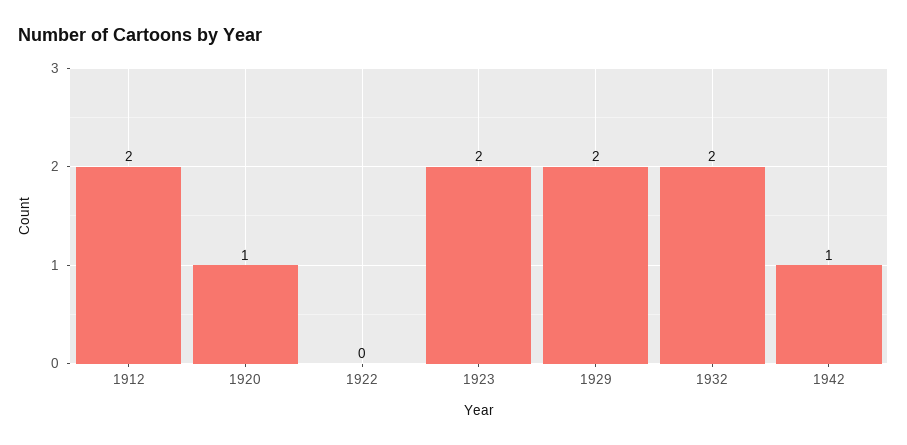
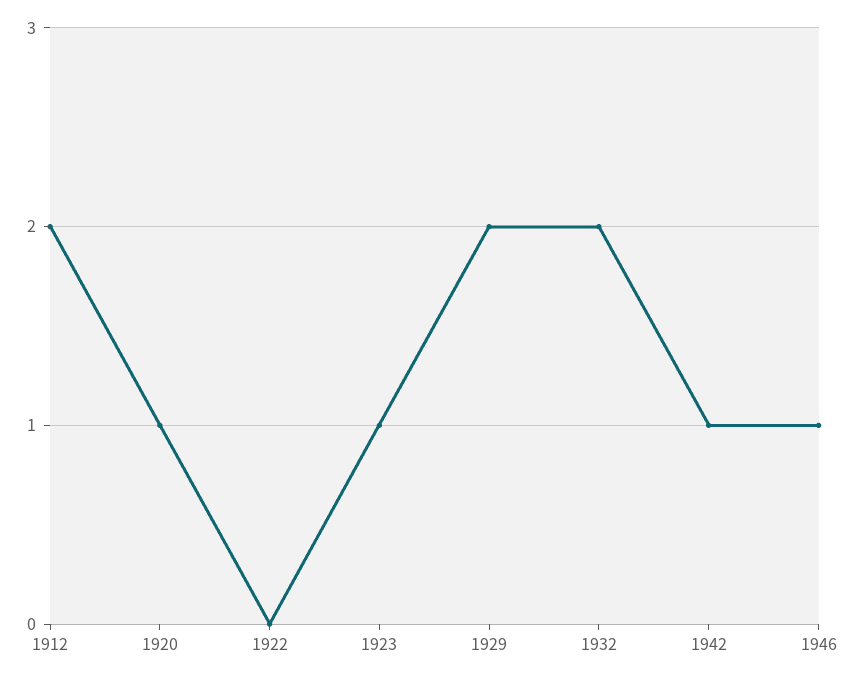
1923: 2 -> 1
1946: none -> 1

